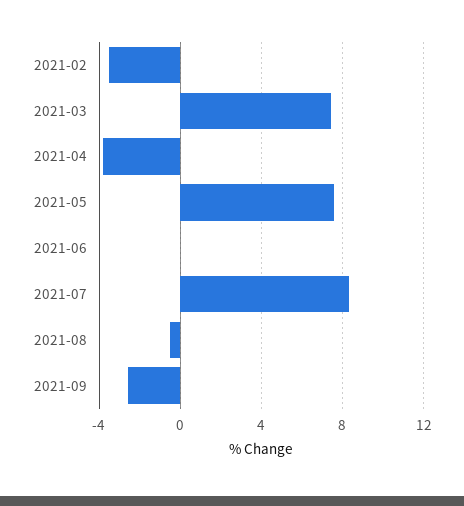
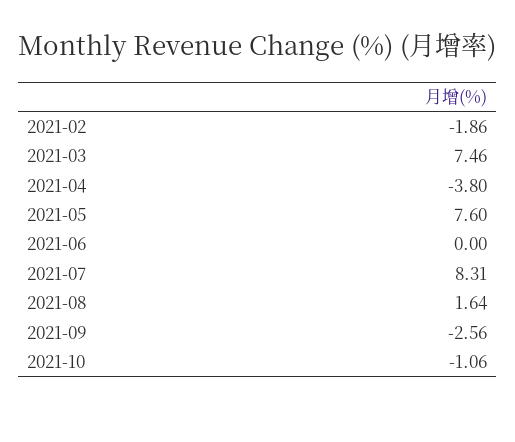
2021-02: -3.5 -> -1.86
2021-08: -0.5 -> 1.64
2021-10: none -> -1.06

